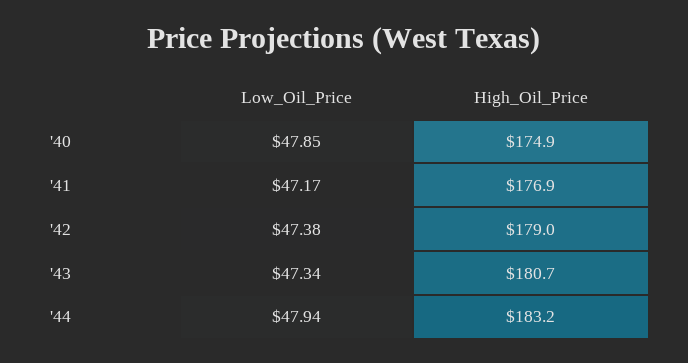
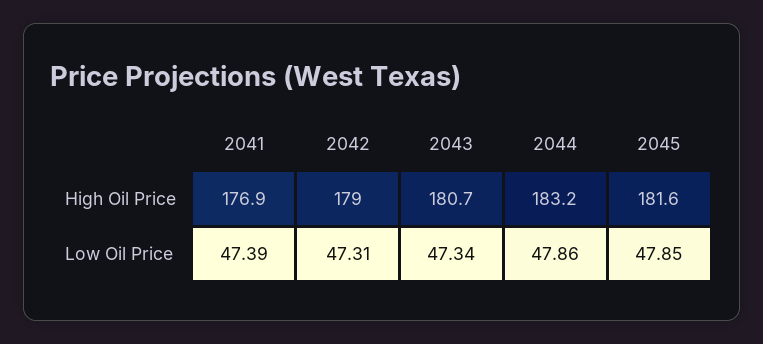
Low_Oil_Price, '40: 47.85 -> none
High_Oil_Price, '40: 174.9 -> none
Low_Oil_Price, '41: 47.17 -> 47.39
Low_Oil_Price, '42: 47.38 -> 47.31
Low_Oil_Price, '44: 47.94 -> 47.86
High_Oil_Price, 2045: none -> 181.6
Low_Oil_Price, 2045: none -> 47.85

